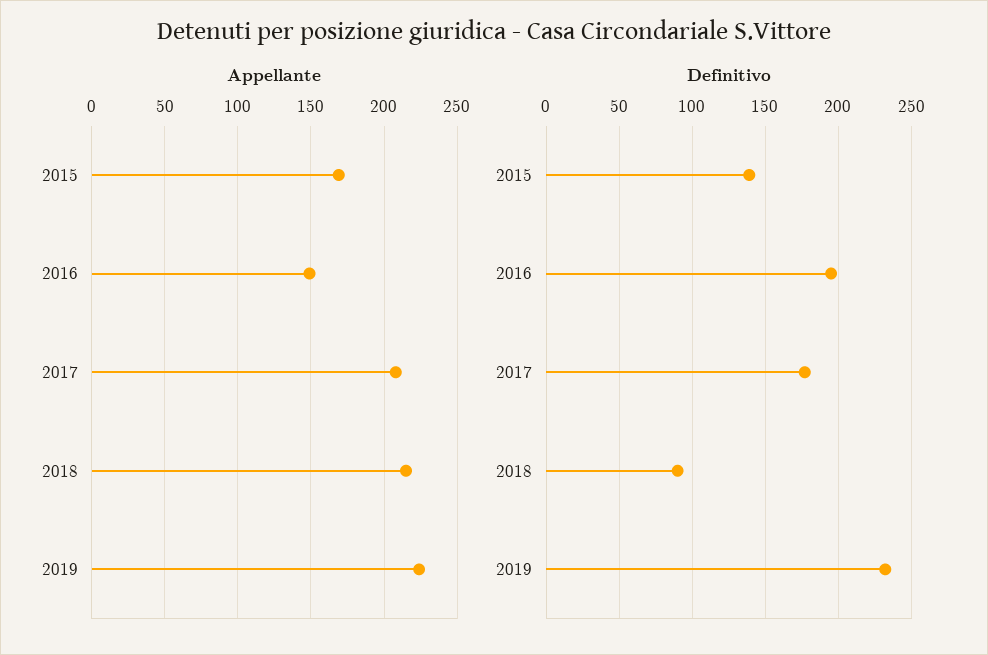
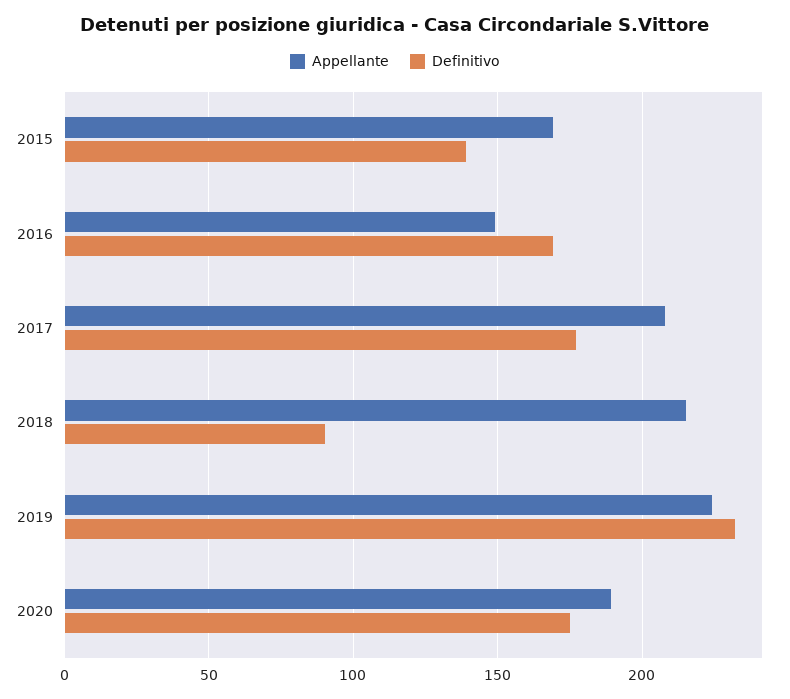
Definitivo, 2016: 195 -> 170
Appellante, 2020: none -> 190
Definitivo, 2020: none -> 175

